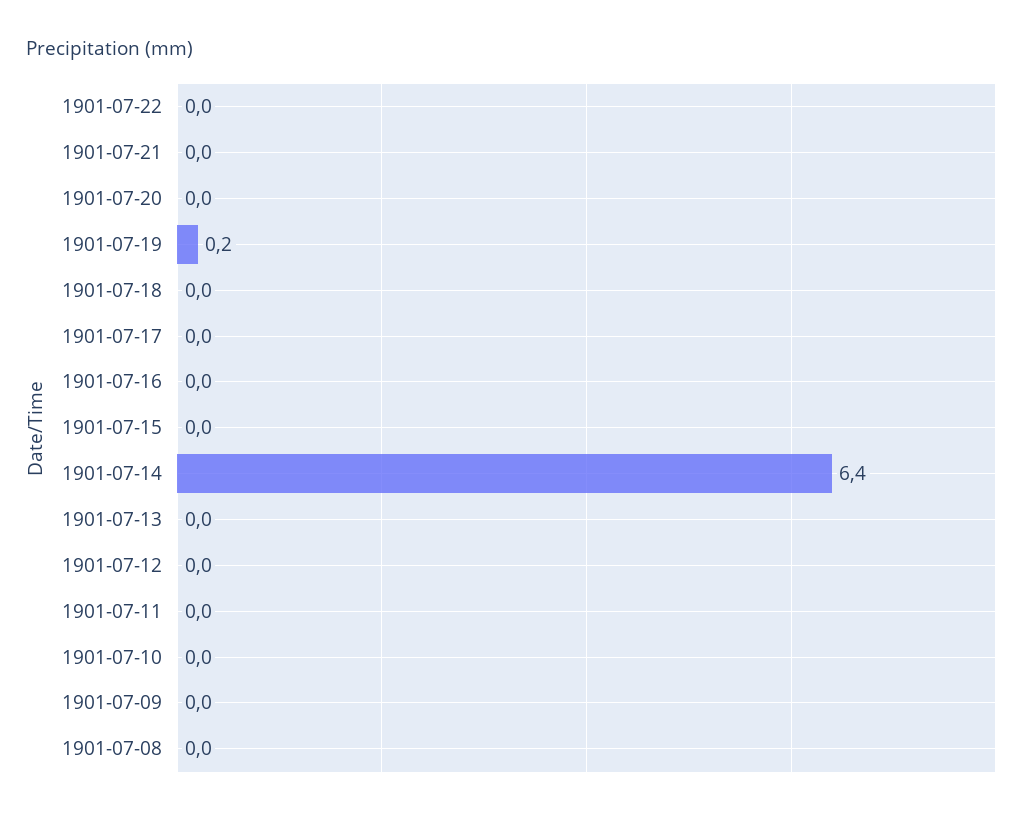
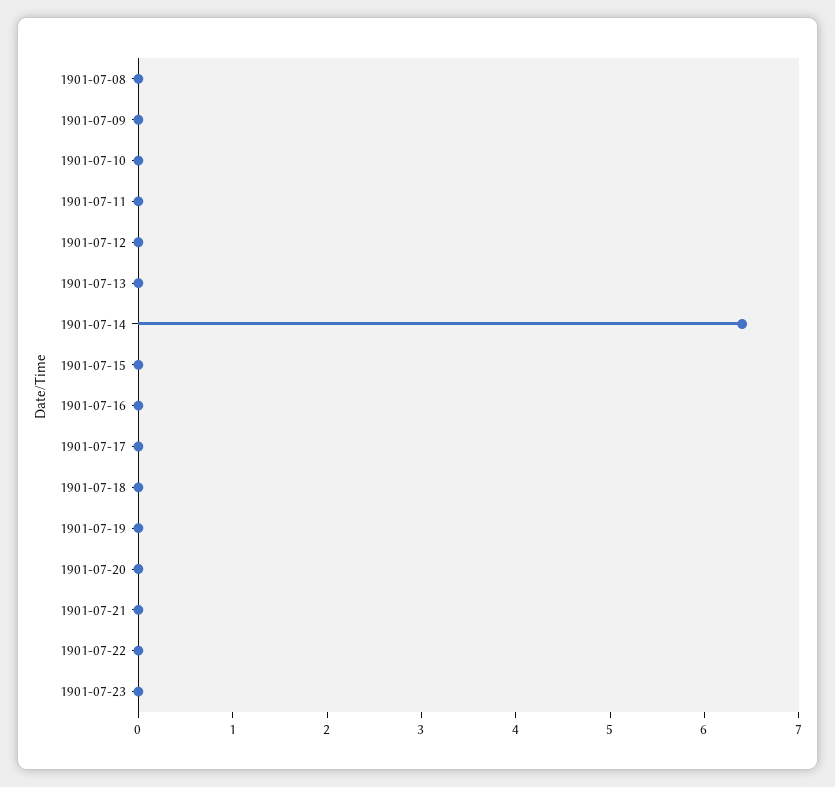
1901-07-19: 0.2 -> 0
1901-07-23: none -> 0

